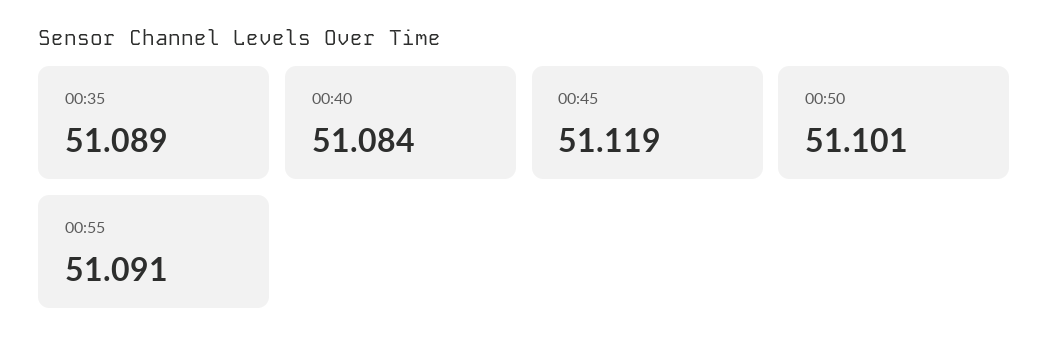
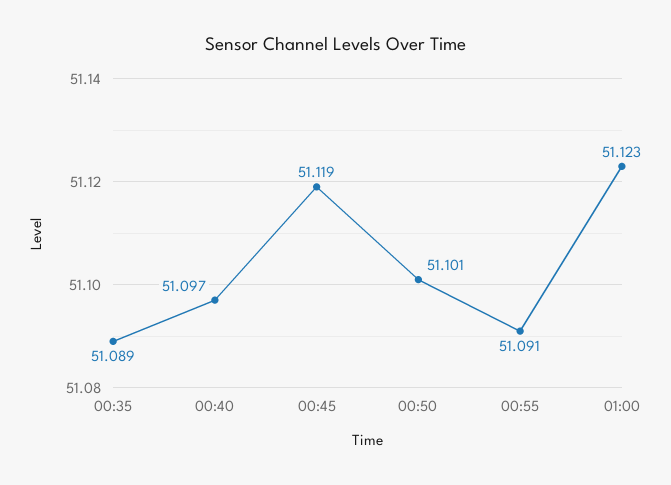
00:40: 51.084 -> 51.097
01:00: none -> 51.123

